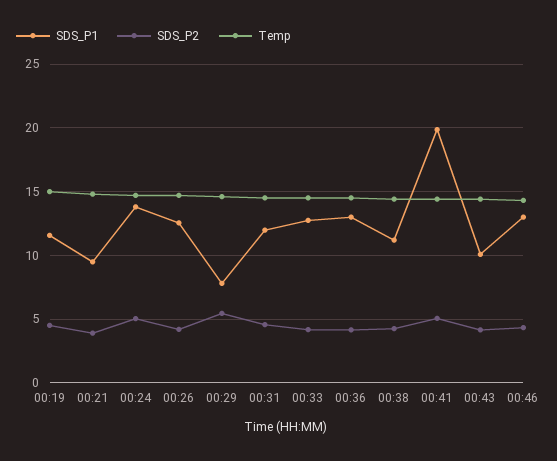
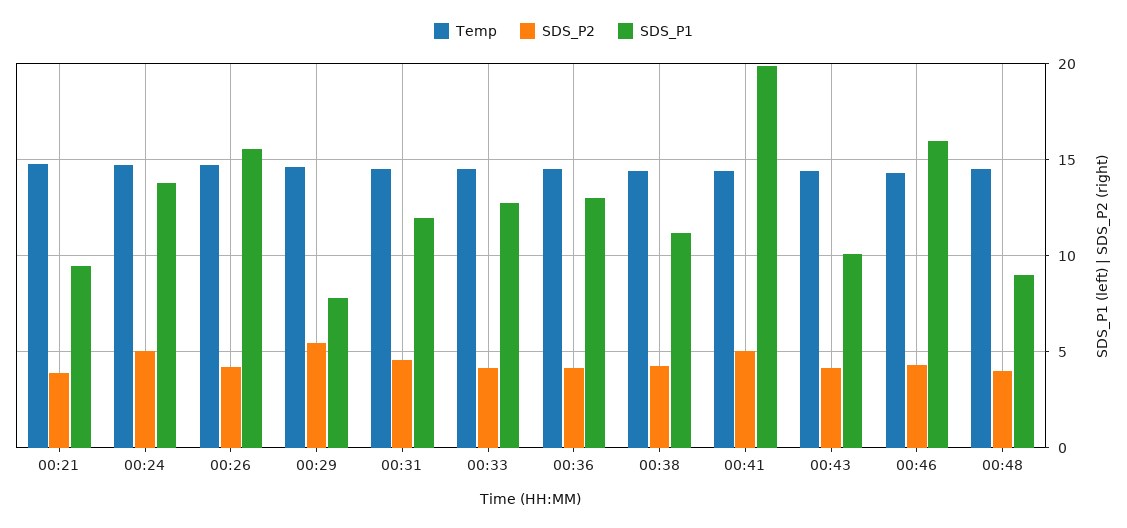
SDS_P1, 00:19: 11.5 -> none
SDS_P2, 00:19: 4.5 -> none
Temp, 00:19: 15 -> none
SDS_P1, 00:26: 12.5 -> 15.5
SDS_P1, 00:46: 13 -> 16
Temp, 00:48: none -> 14.5
SDS_P2, 00:48: none -> 4
SDS_P1, 00:48: none -> 9

